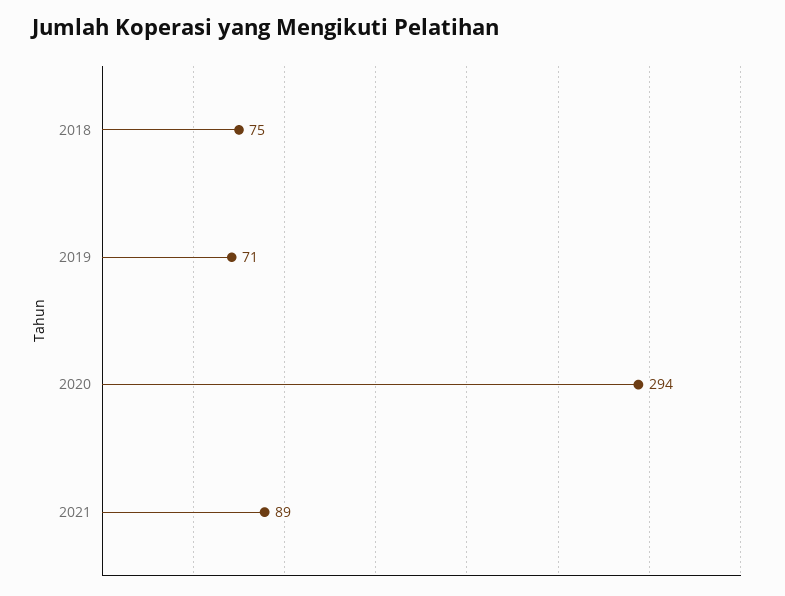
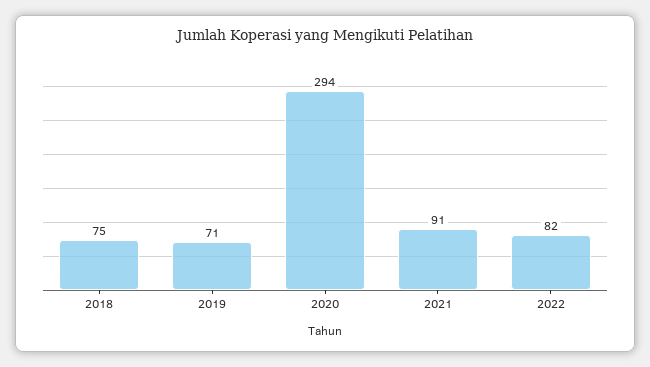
2021: 89 -> 91
2022: none -> 82

